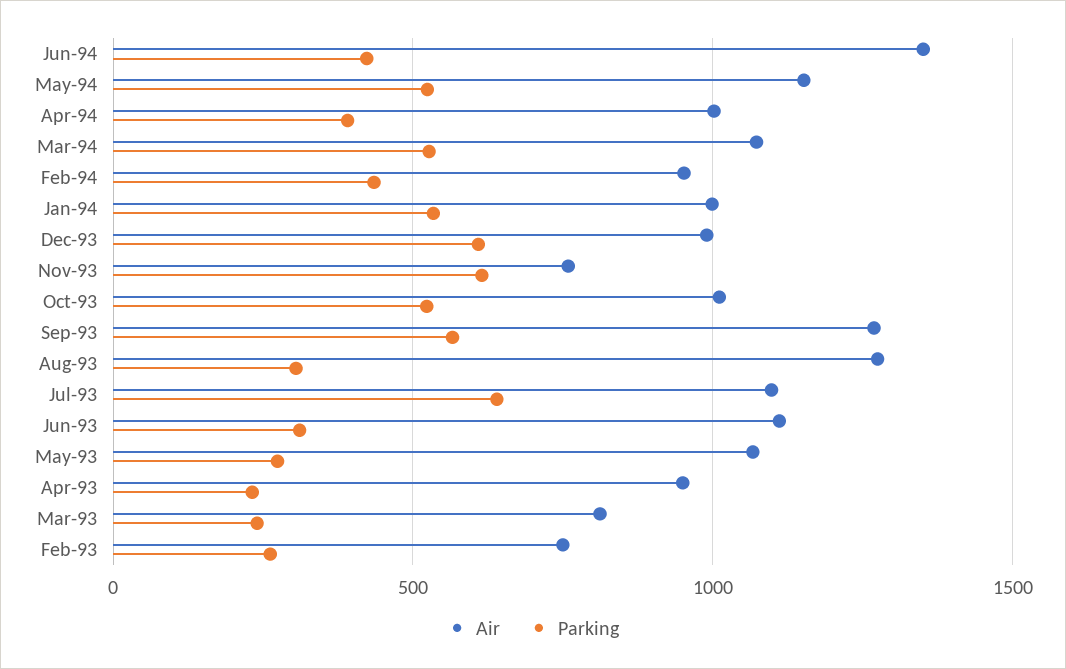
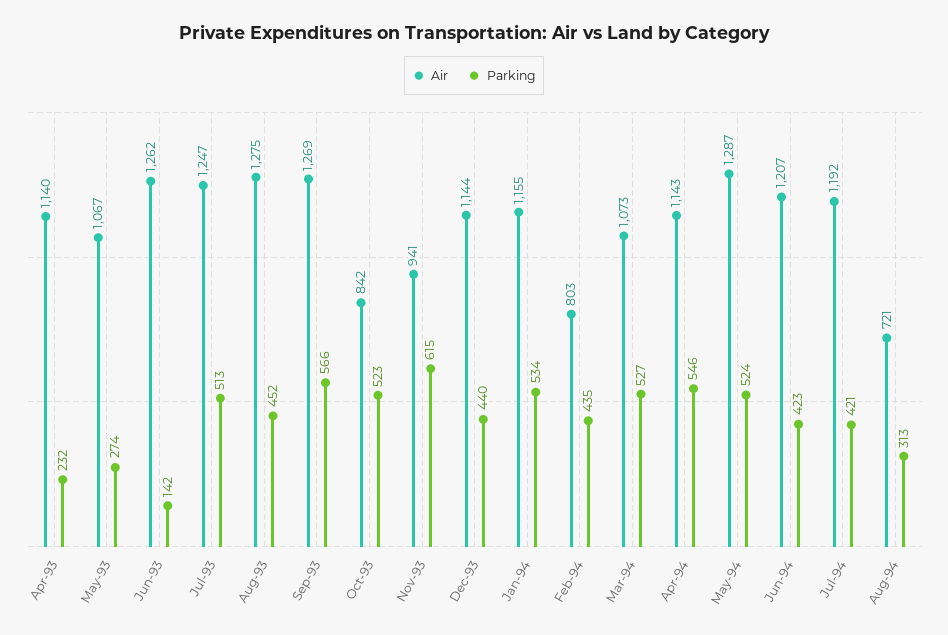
Air, Jun-94: 1350 -> 1207
Air, May-94: 1150 -> 1287
Air, Apr-94: 1000 -> 1143
Parking, Apr-94: 400 -> 546
Air, Feb-94: 950 -> 803
Air, Jan-94: 1000 -> 1155
Air, Dec-93: 1000 -> 1144
Parking, Dec-93: 600 -> 440
Air, Nov-93: 750 -> 941
Air, Oct-93: 1000 -> 842
Parking, Aug-93: 300 -> 452
Air, Jul-93: 1100 -> 1247
Parking, Jul-93: 650 -> 513
Air, Jun-93: 1100 -> 1262
Parking, Jun-93: 300 -> 142
Air, Apr-93: 950 -> 1140
Air, Mar-93: 800 -> none
Parking, Mar-93: 250 -> none
Air, Feb-93: 750 -> none
Parking, Feb-93: 250 -> none
Air, Jul-94: none -> 1192
Parking, Jul-94: none -> 421
Air, Aug-94: none -> 721
Parking, Aug-94: none -> 313

